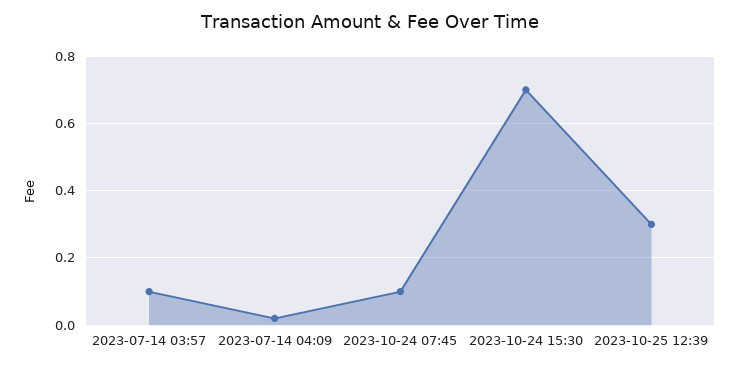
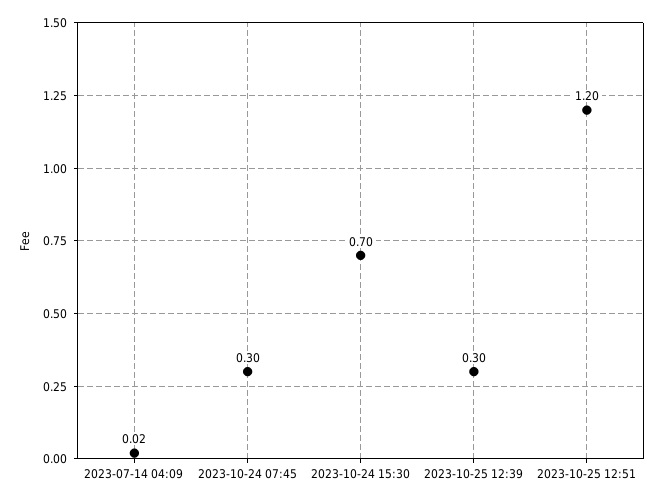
2023-07-14 03:57: 0.1 -> none
2023-10-24 07:45: 0.1 -> 0.3
2023-10-25 12:51: none -> 1.2

